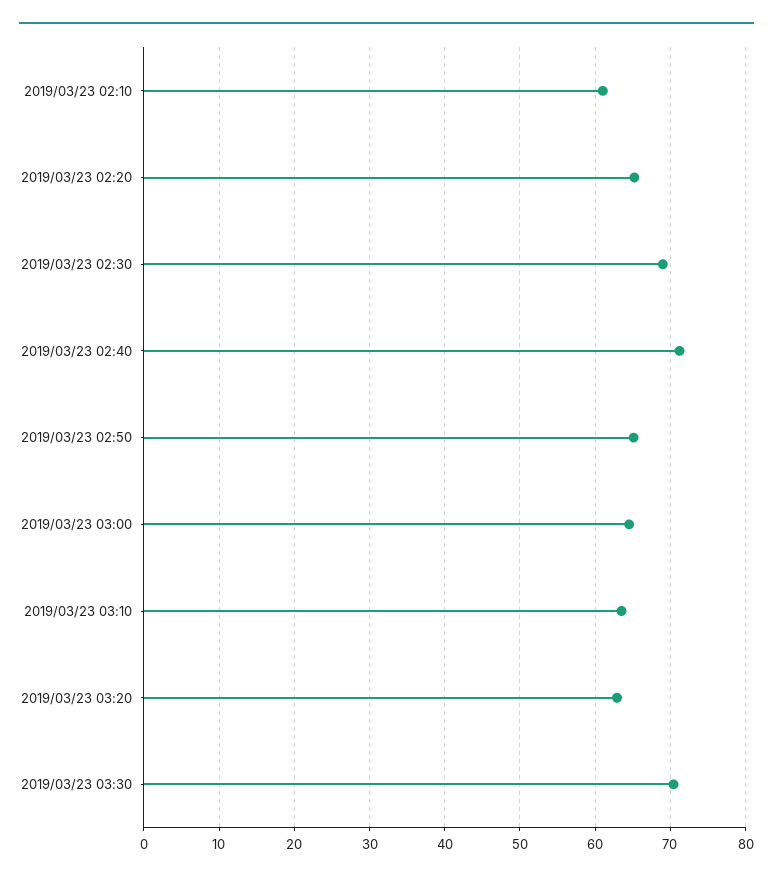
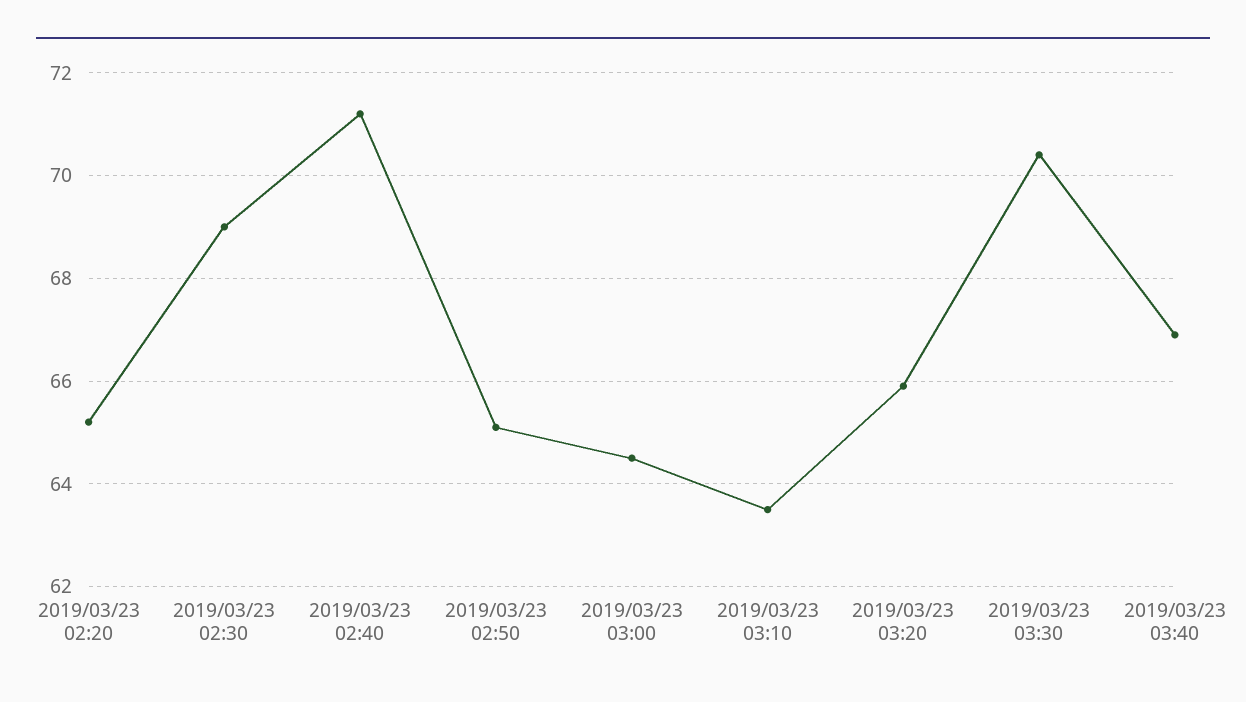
2019/03/23 02:10: 61 -> none
2019/03/23 03:20: 63 -> 66
2019/03/23 03:40: none -> 67

